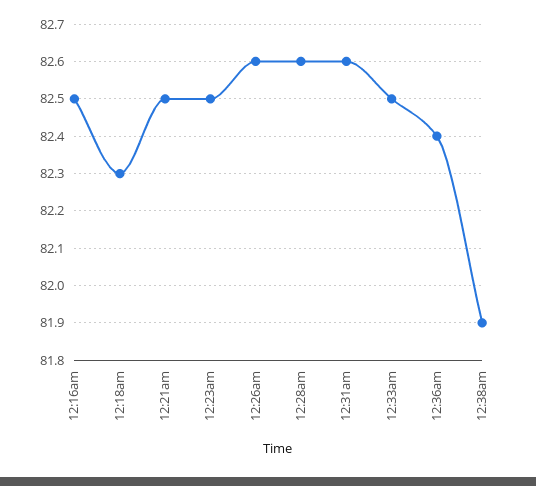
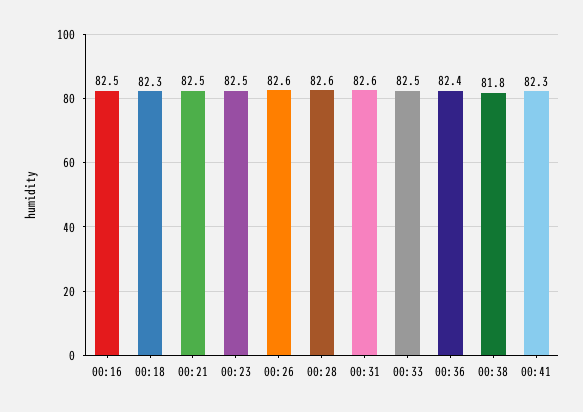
12:38am: 81.9 -> 81.8
00:41: none -> 82.3

